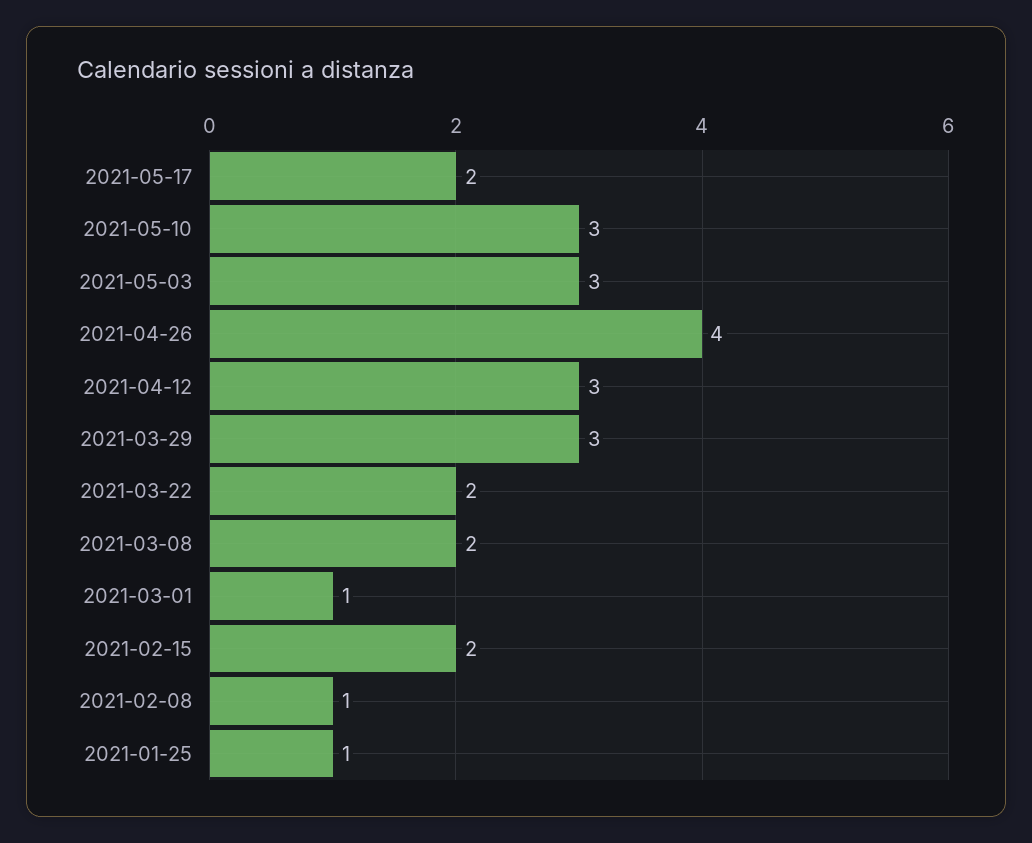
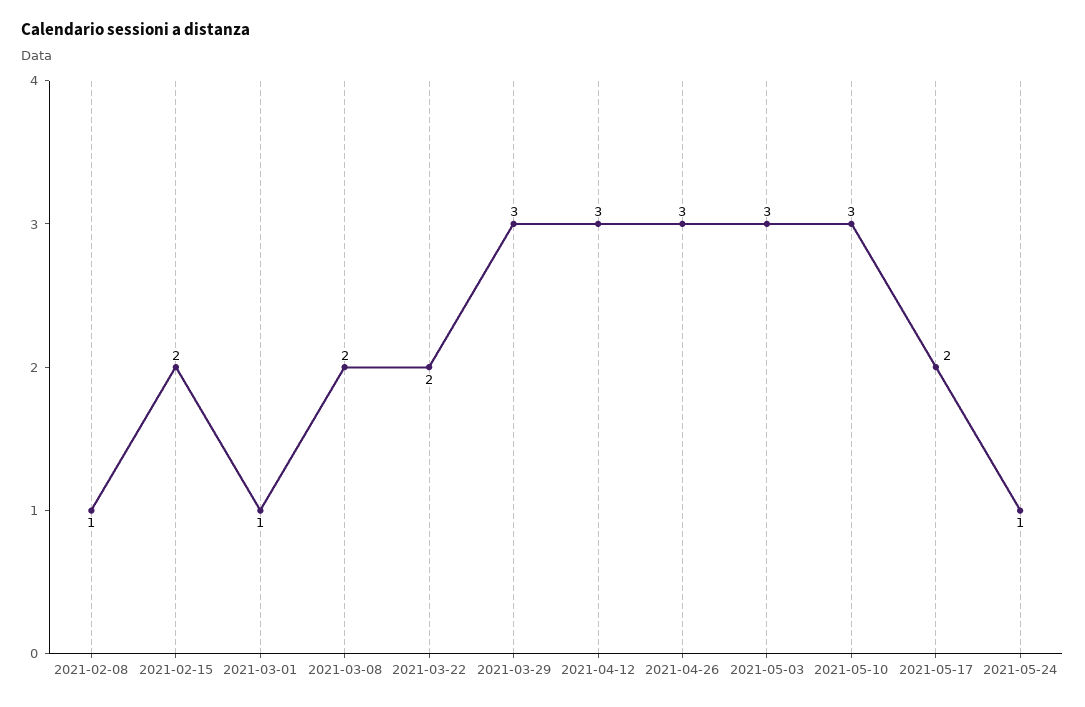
2021-04-26: 4 -> 3
2021-01-25: 1 -> none
2021-05-24: none -> 1

